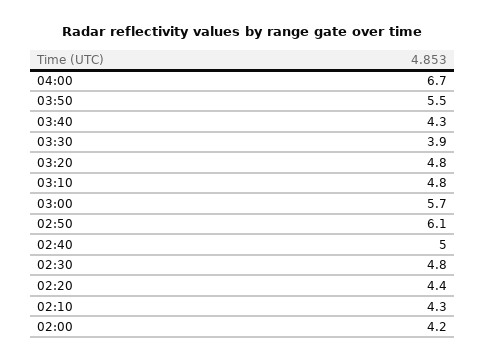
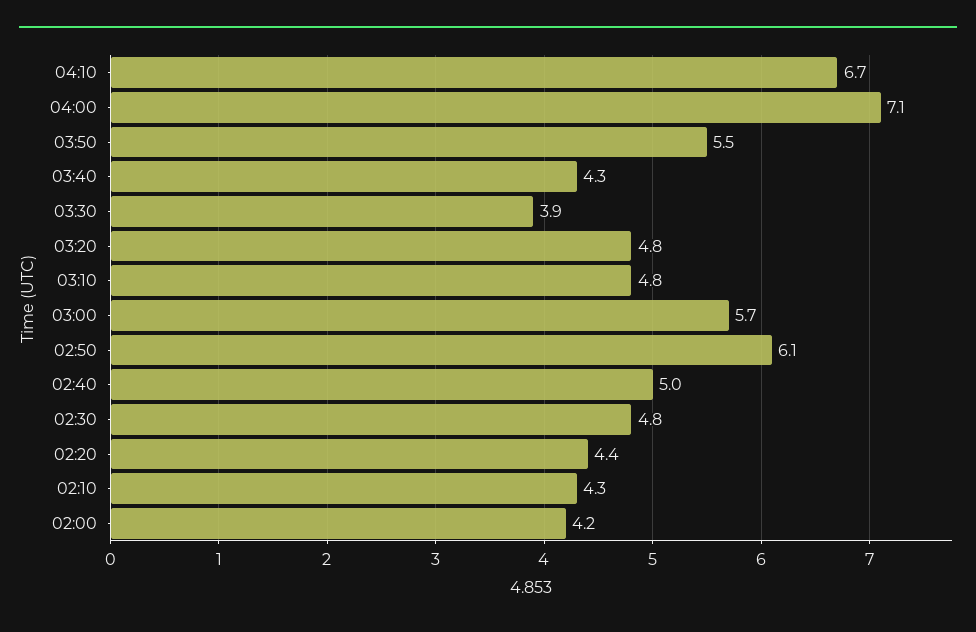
04:00: 6.7 -> 7.1
04:10: none -> 6.7

